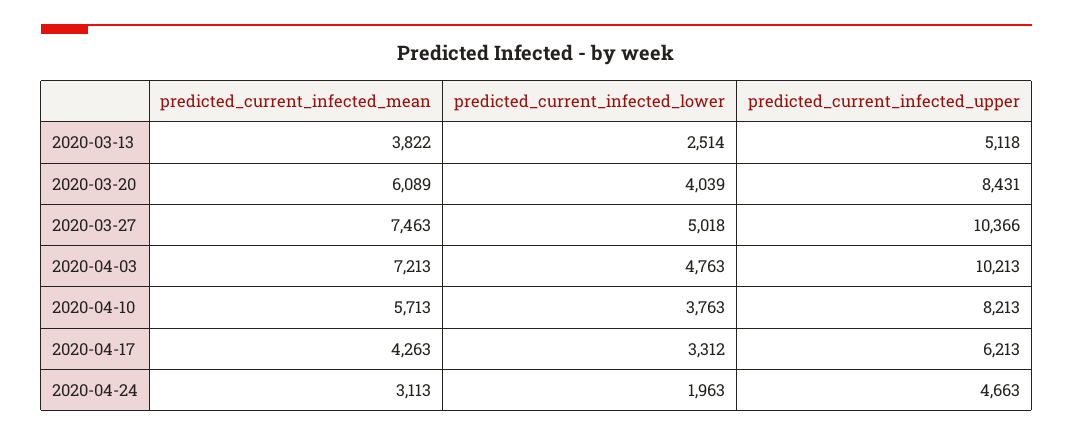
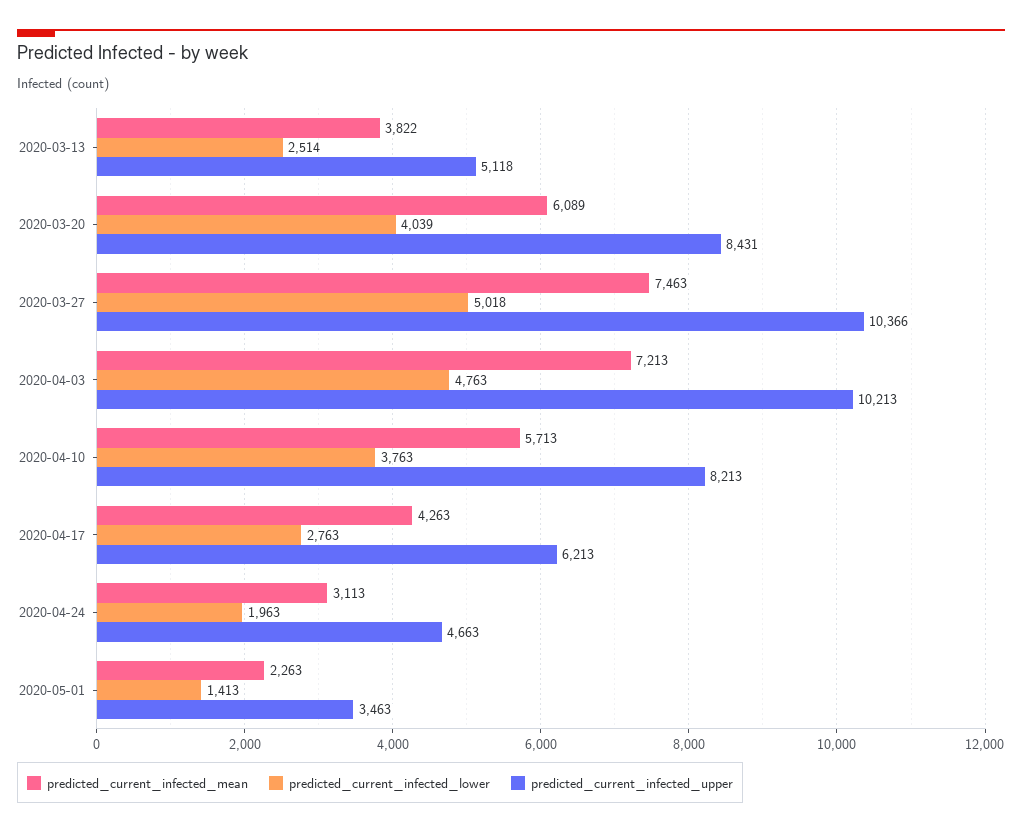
predicted_current_infected_lower, 2020-04-17: 3312 -> 2763
predicted_current_infected_mean, 2020-05-01: none -> 2263
predicted_current_infected_lower, 2020-05-01: none -> 1413
predicted_current_infected_upper, 2020-05-01: none -> 3463

